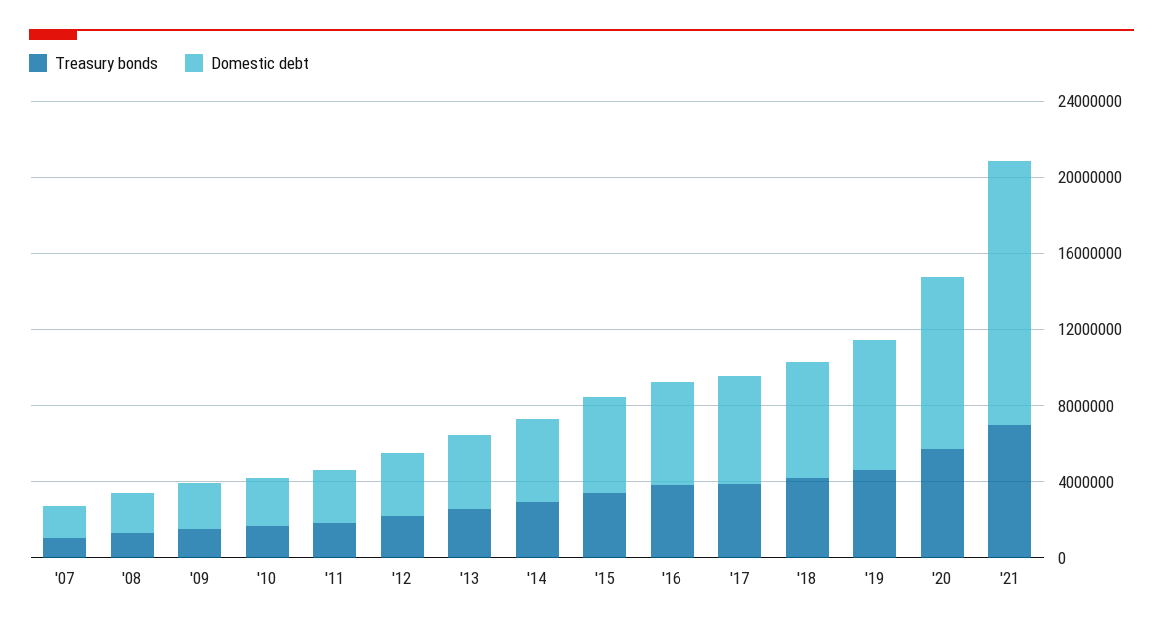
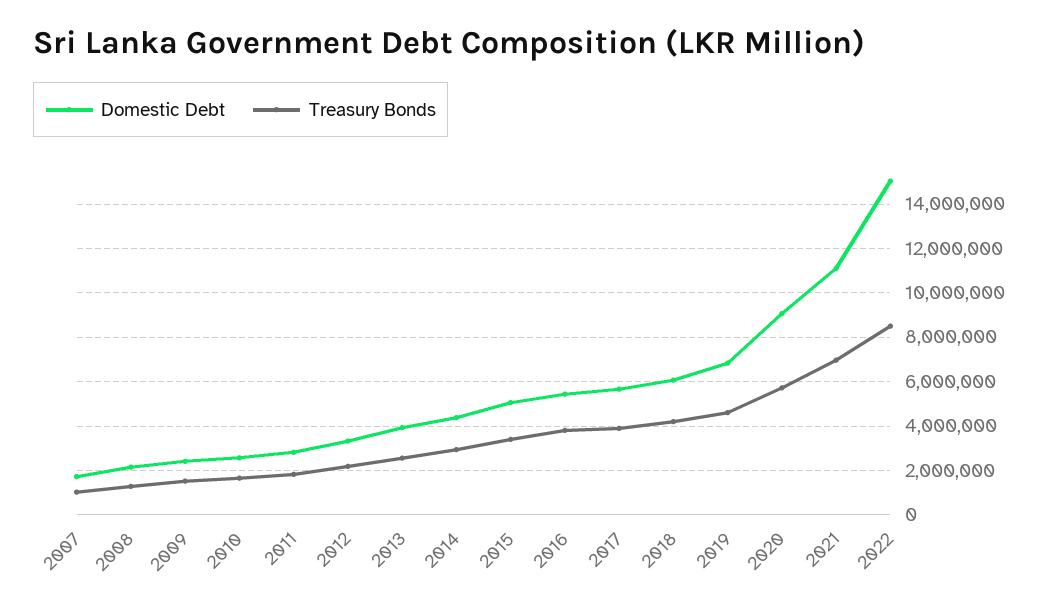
Domestic debt, '21: 14000000 -> 11000000
Domestic debt, 2022: none -> 15000000
Treasury bonds, 2022: none -> 8500000

